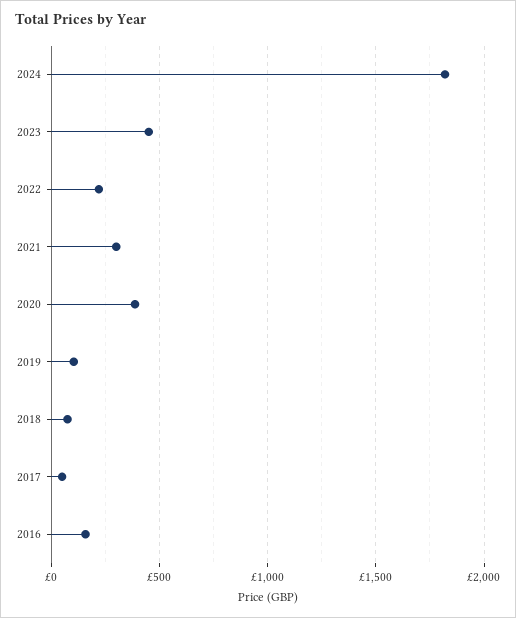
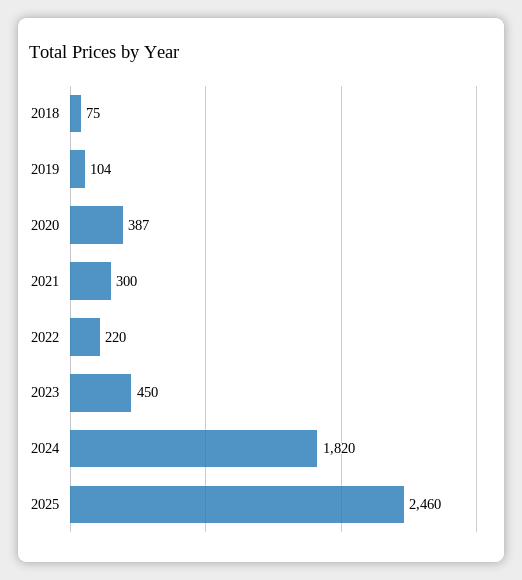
2017: 50 -> none
2016: 150 -> none
2025: none -> 2460

